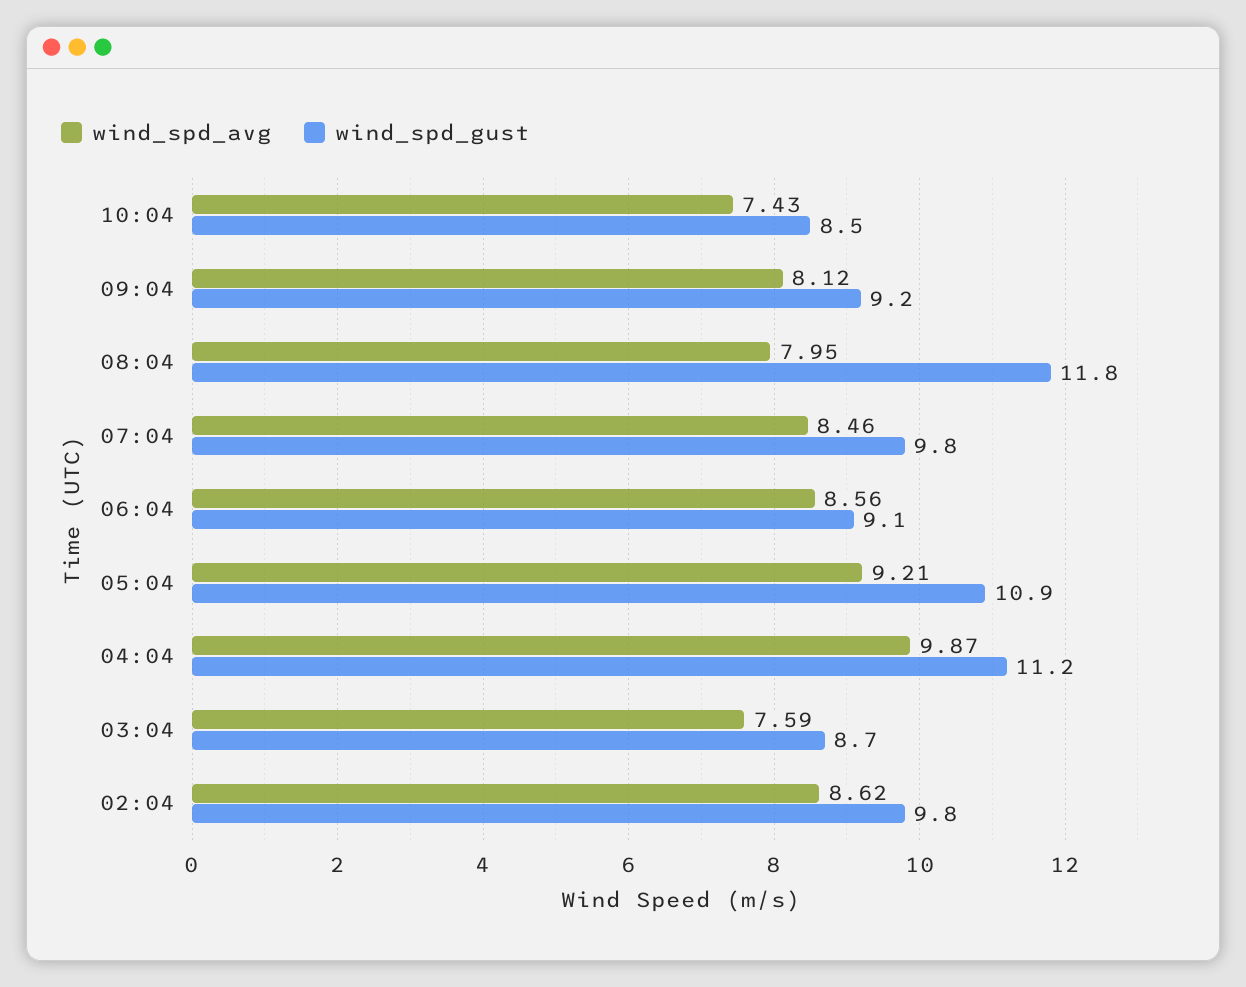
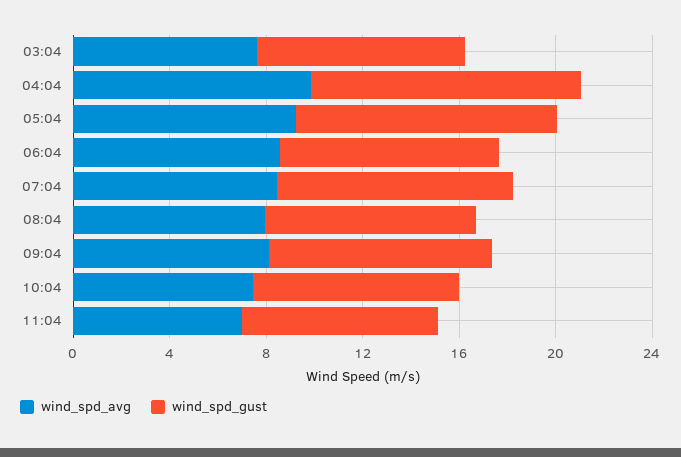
wind_spd_gust, 08:04: 11.8 -> 9
wind_spd_avg, 02:04: 8.62 -> none
wind_spd_gust, 02:04: 9.8 -> none
wind_spd_avg, 11:04: none -> 7
wind_spd_gust, 11:04: none -> 8

